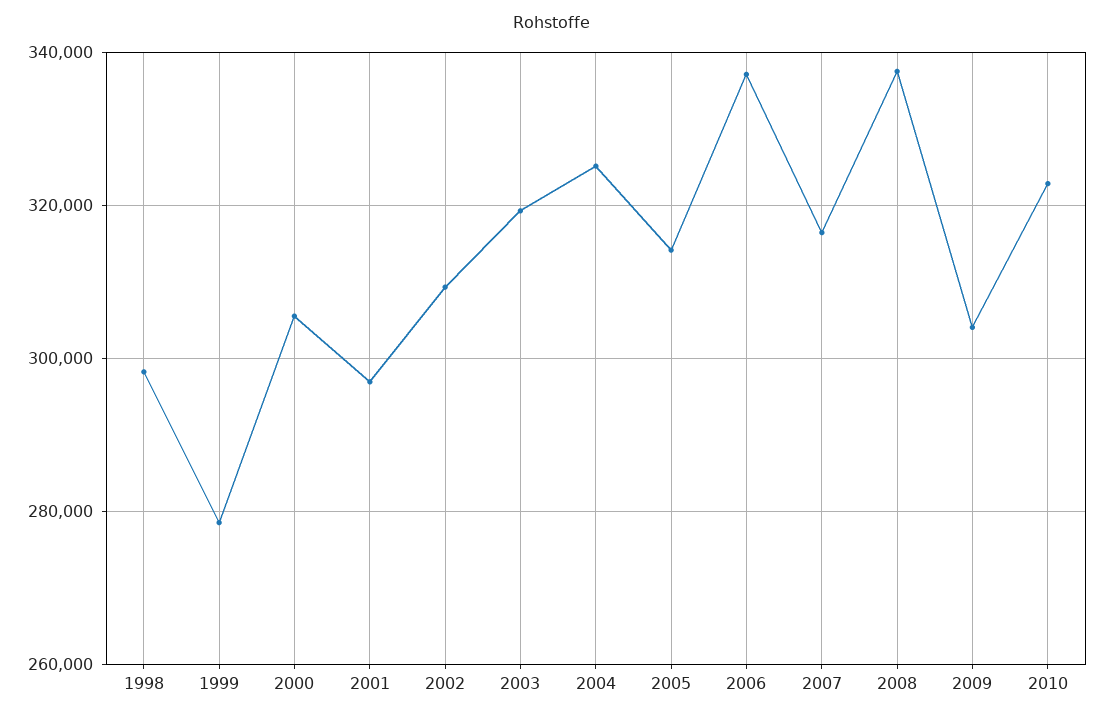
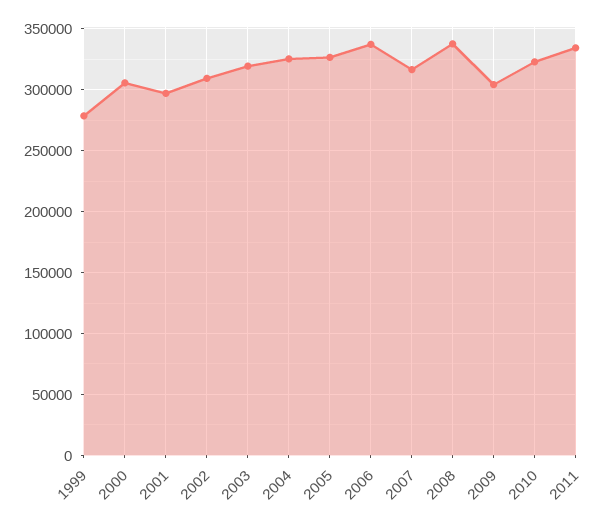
1998: 298000 -> none
2005: 314000 -> 325000
2011: none -> 335000

